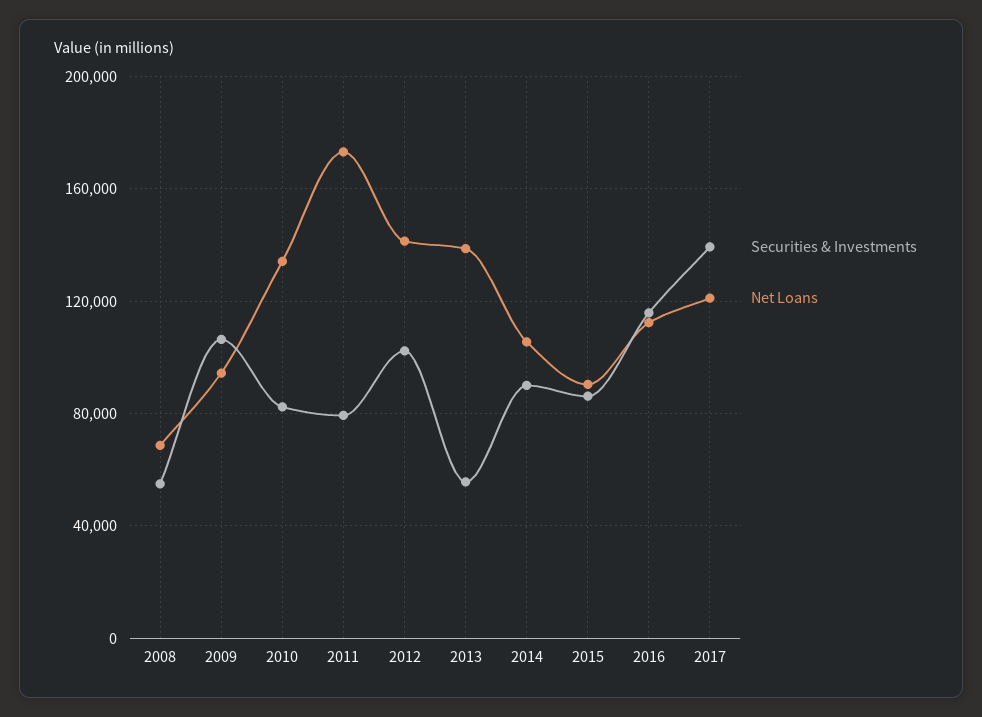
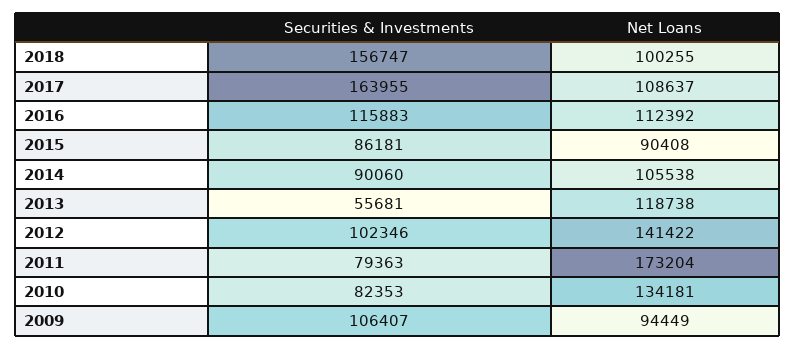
Securities & Investments, 2008: 55000 -> none
Net Loans, 2008: 70000 -> none
Net Loans, 2013: 140000 -> 118738
Securities & Investments, 2017: 140000 -> 163955
Net Loans, 2017: 120000 -> 108637
Securities & Investments, 2018: none -> 156747
Net Loans, 2018: none -> 100255

